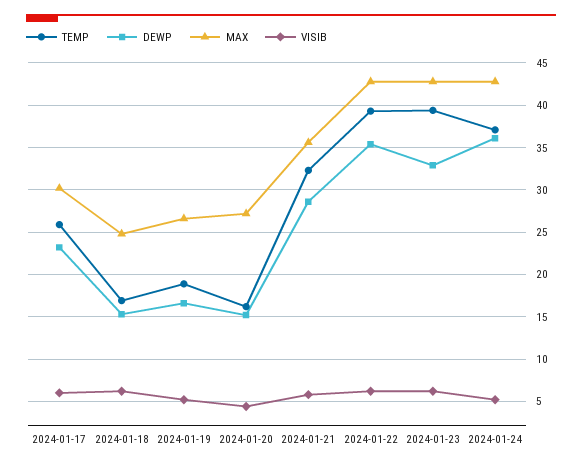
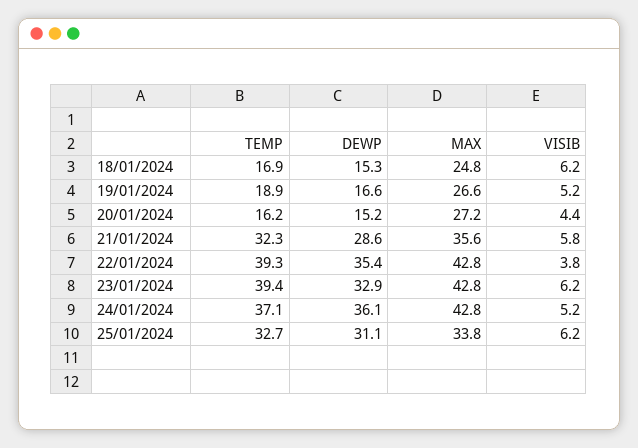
TEMP, 2024-01-17: 26 -> none
DEWP, 2024-01-17: 23 -> none
MAX, 2024-01-17: 30 -> none
VISIB, 2024-01-17: 6 -> none
VISIB, 2024-01-22: 6 -> 3.8
TEMP, 25/01/2024: none -> 32.7
DEWP, 25/01/2024: none -> 31.1
MAX, 25/01/2024: none -> 33.8
VISIB, 25/01/2024: none -> 6.2

